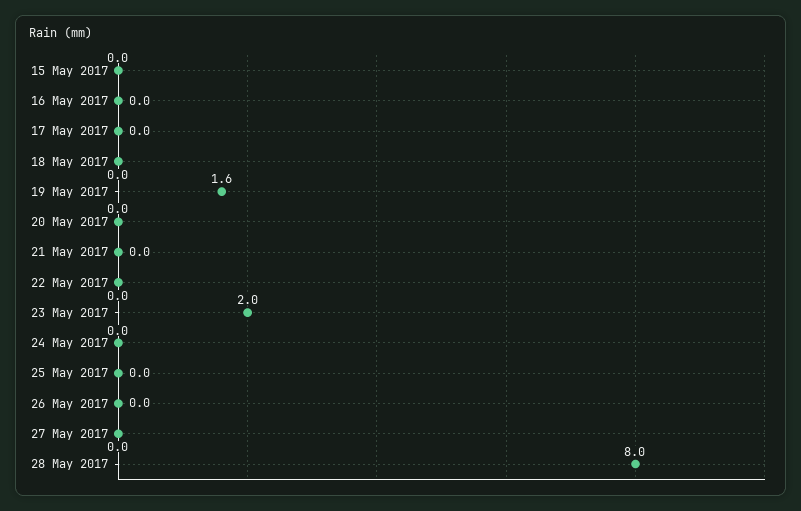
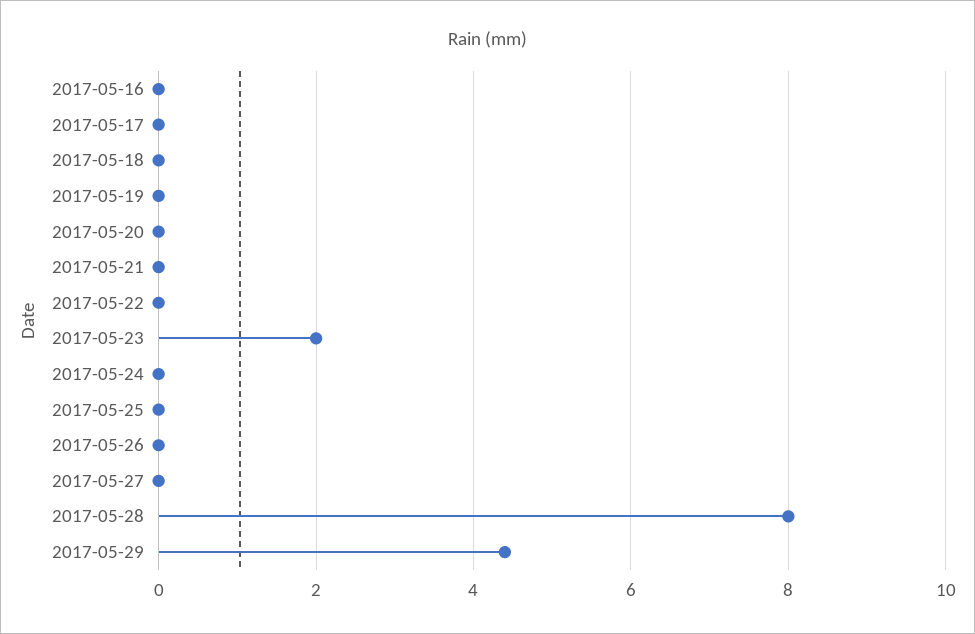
15 May 2017: 0 -> none
19 May 2017: 1.6 -> 0
2017-05-29: none -> 4.5

